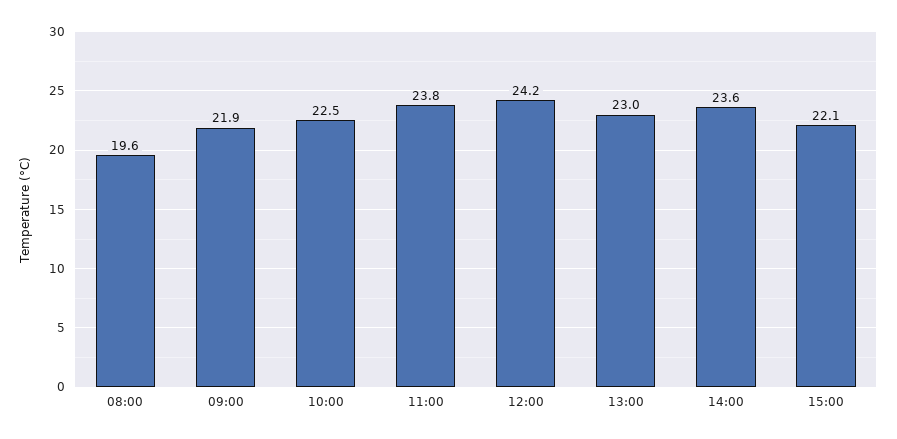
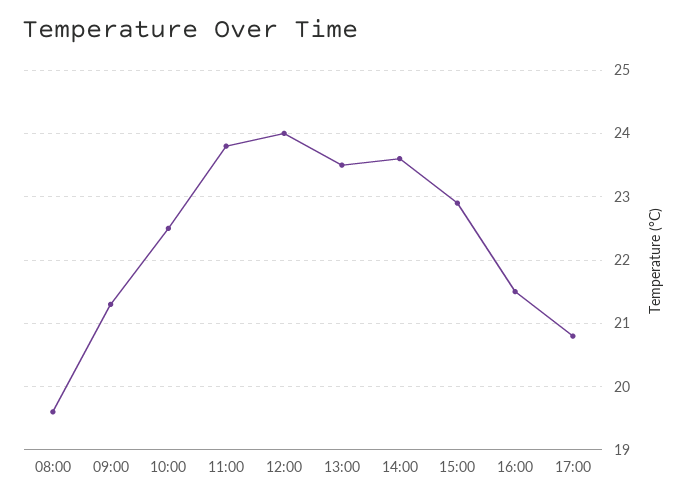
09:00: 21.9 -> 21.3
12:00: 24.2 -> 24
13:00: 23 -> 23.5
15:00: 22.1 -> 22.9
16:00: none -> 21.5
17:00: none -> 20.8

